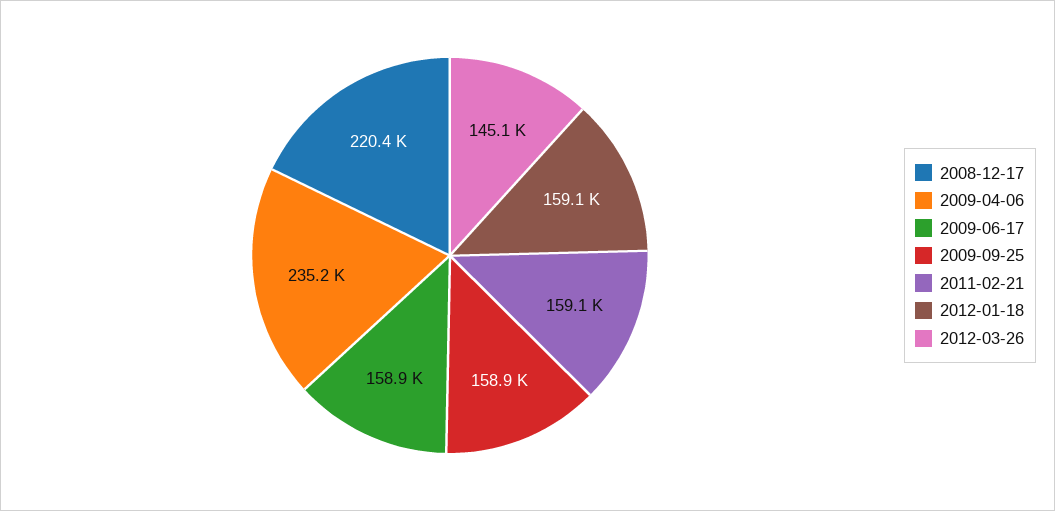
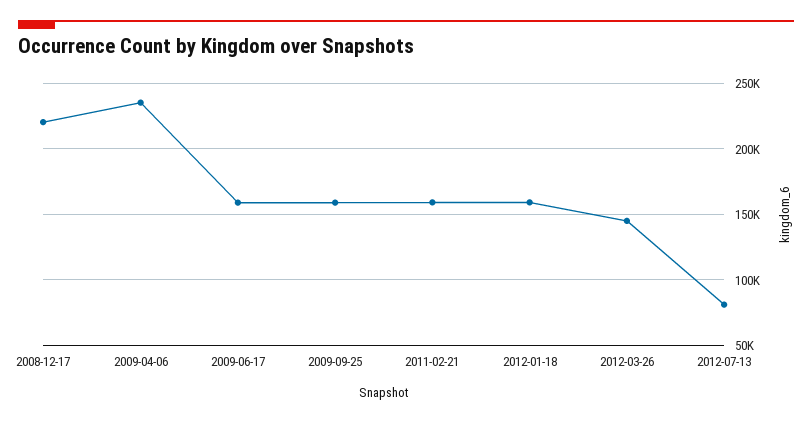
2012-07-13: none -> 80000

